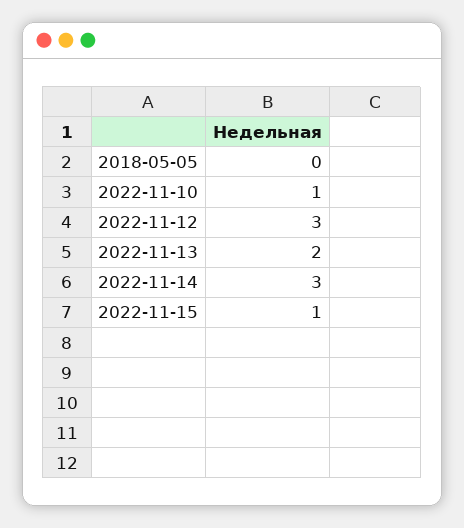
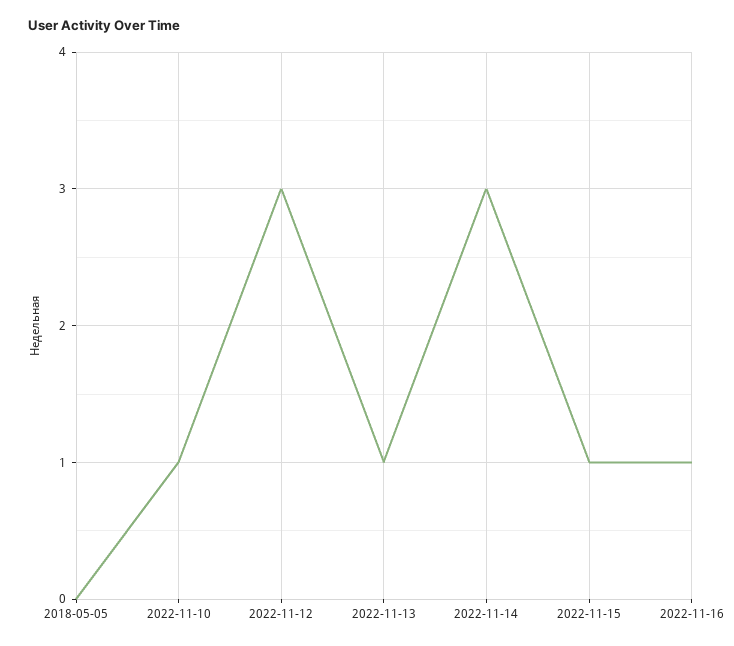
2022-11-13: 2 -> 1
2022-11-16: none -> 1

